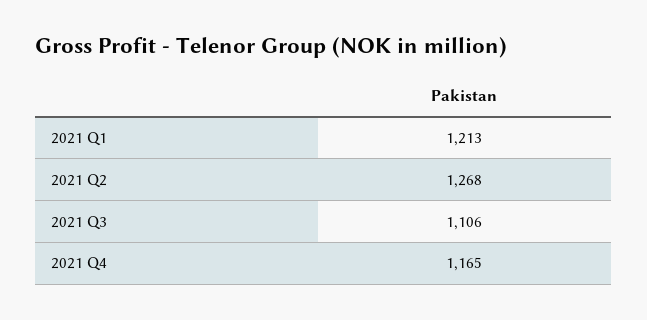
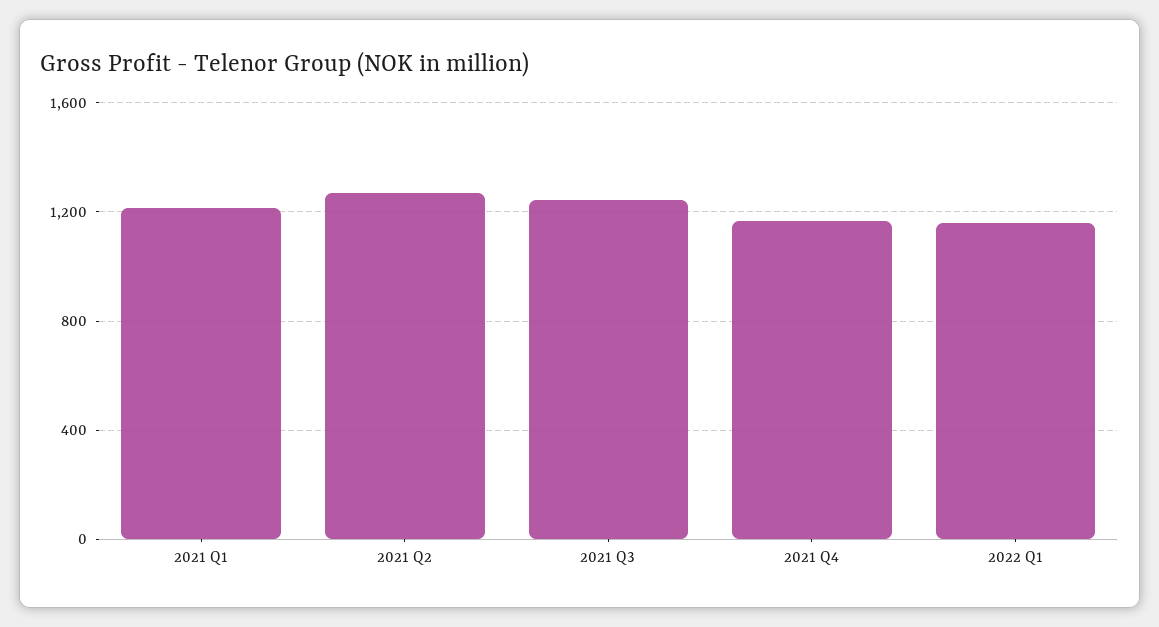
2021 Q3: 1106 -> 1250
2022 Q1: none -> 1150

